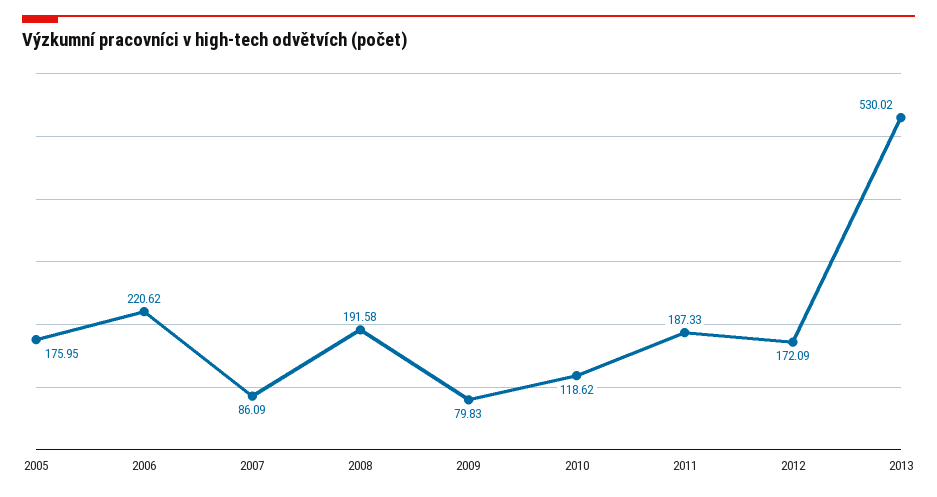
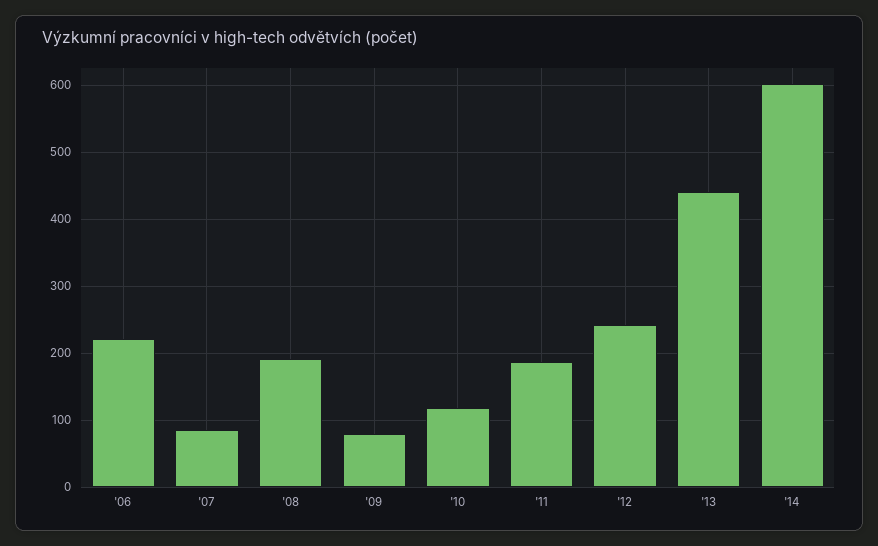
2005: 175.95 -> none
2012: 172.09 -> 240
2013: 530.02 -> 440
'14: none -> 600

